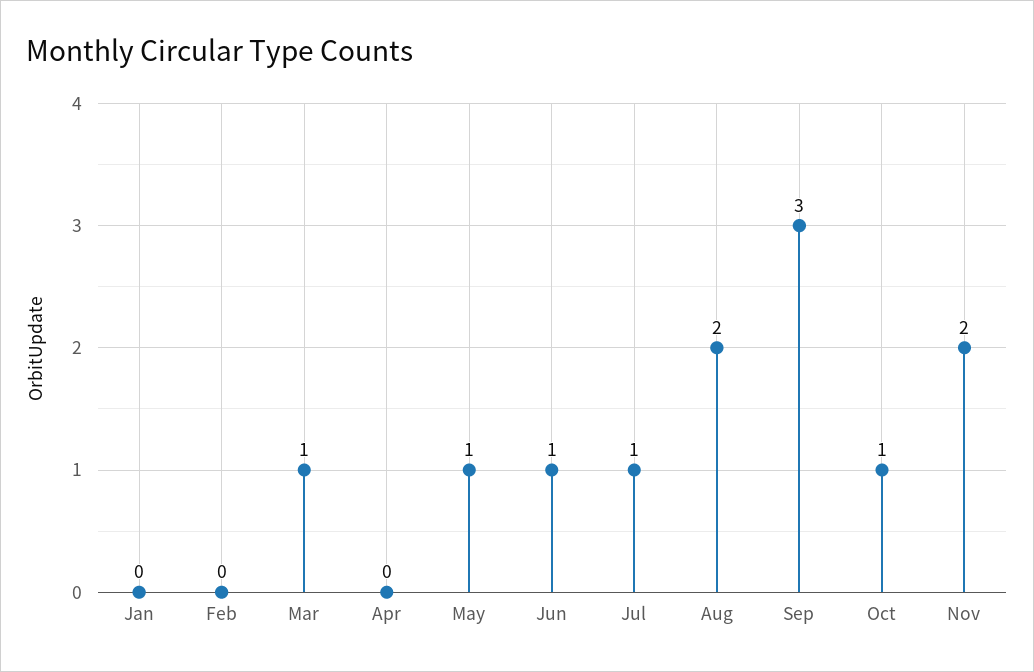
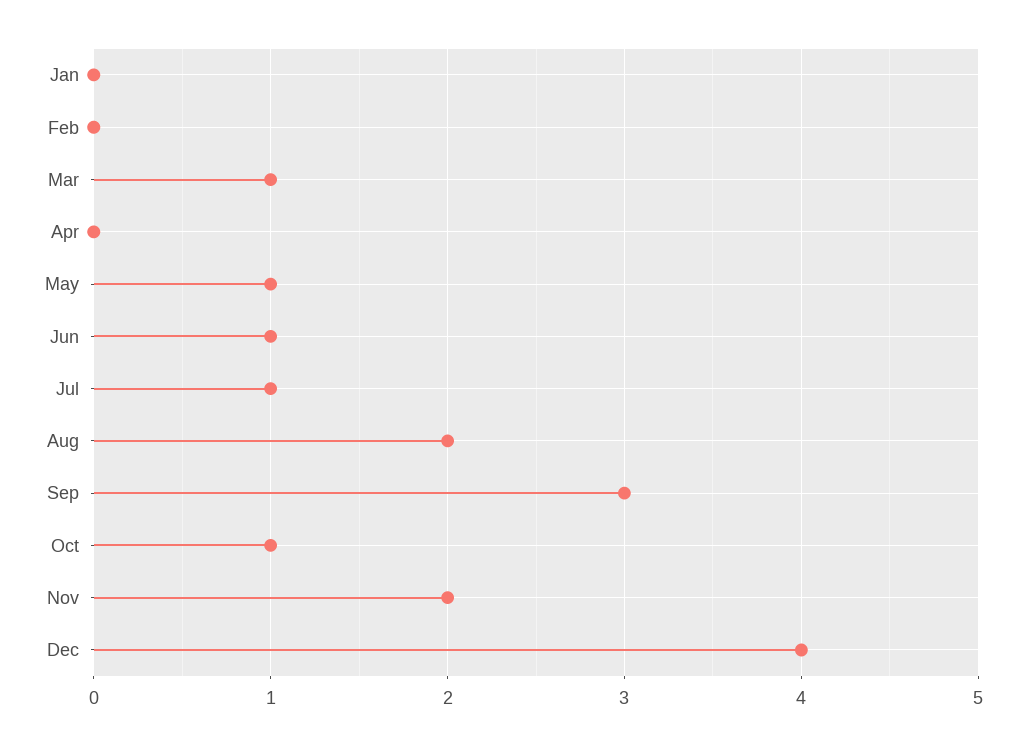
Dec: none -> 4

